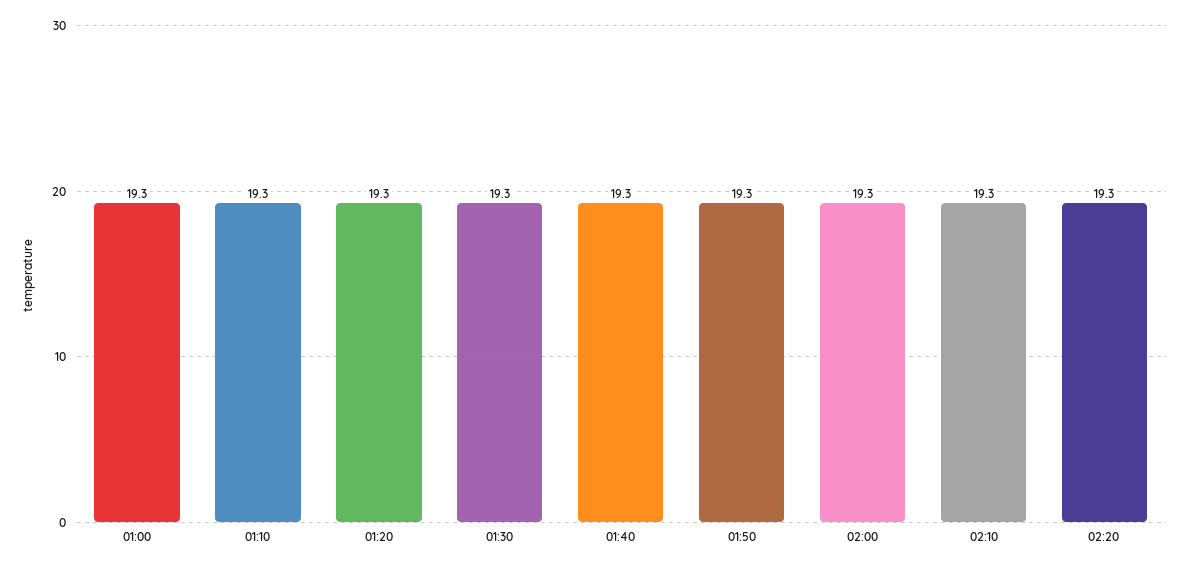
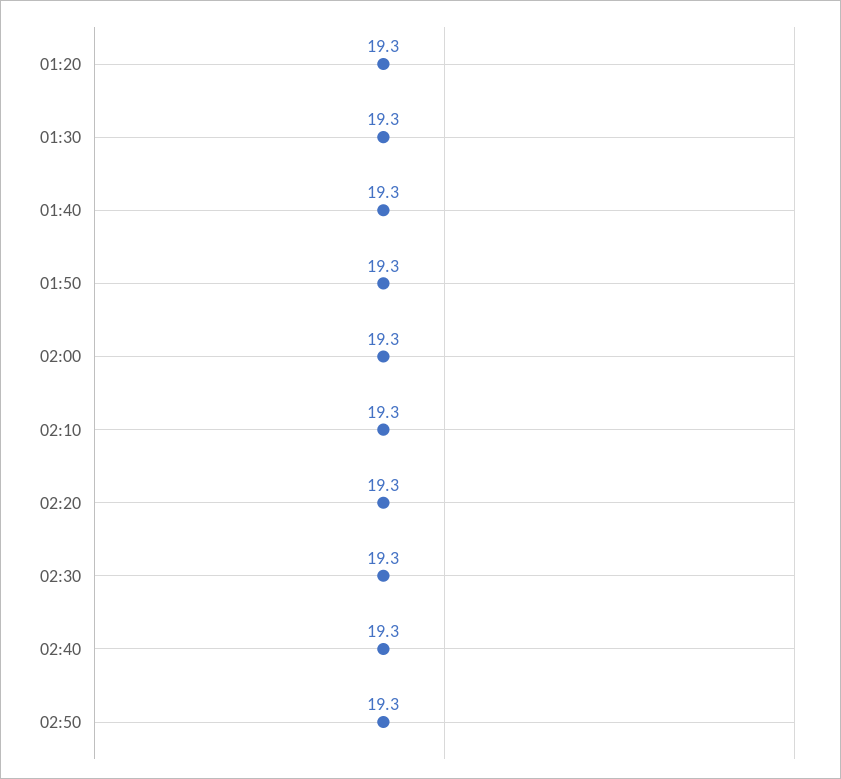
01:00: 19.3 -> none
01:10: 19.3 -> none
02:30: none -> 19.3
02:40: none -> 19.3
02:50: none -> 19.3

